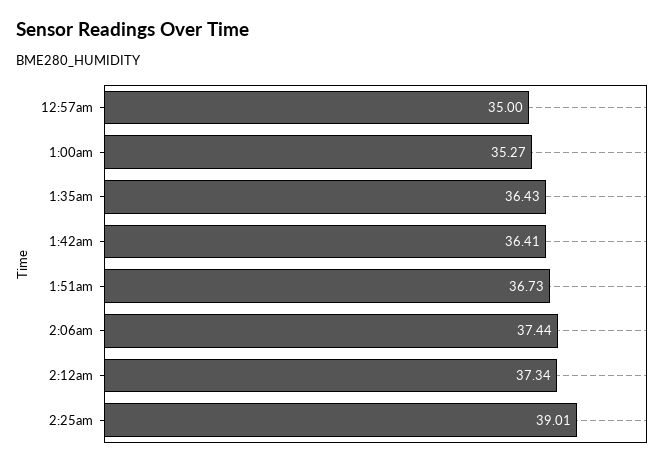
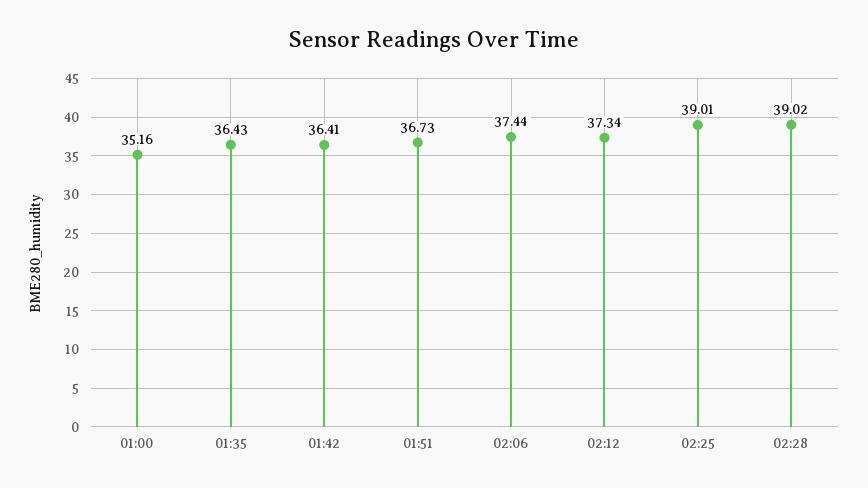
12:57am: 35 -> none
1:00am: 35.27 -> 35.16
02:28: none -> 39.02

